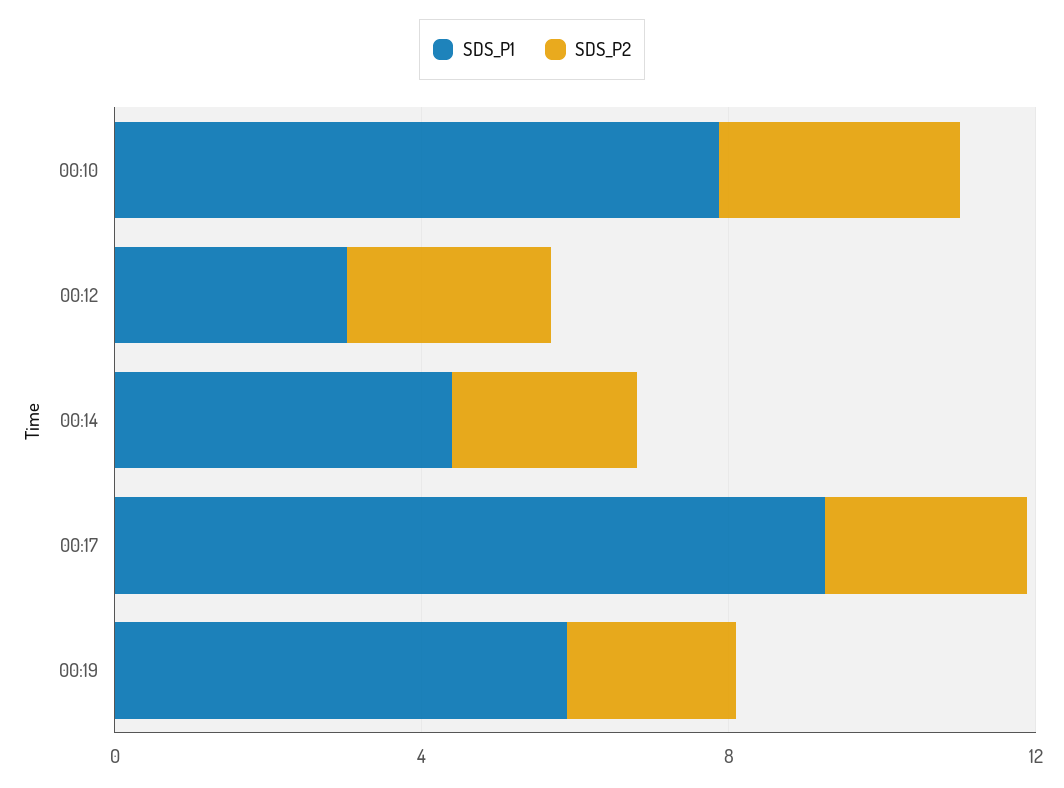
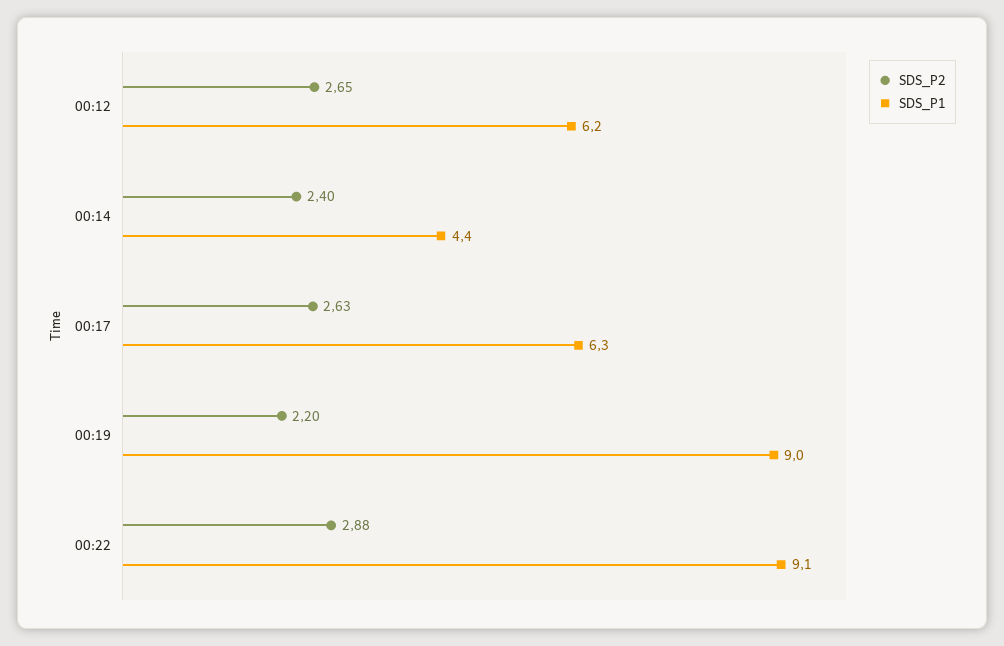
SDS_P1, 00:10: 8 -> none
SDS_P2, 00:10: 3 -> none
SDS_P1, 00:12: 3 -> 6.2
SDS_P1, 00:17: 9 -> 6.3
SDS_P1, 00:19: 6 -> 9
SDS_P2, 00:22: none -> 2.88
SDS_P1, 00:22: none -> 9.1

